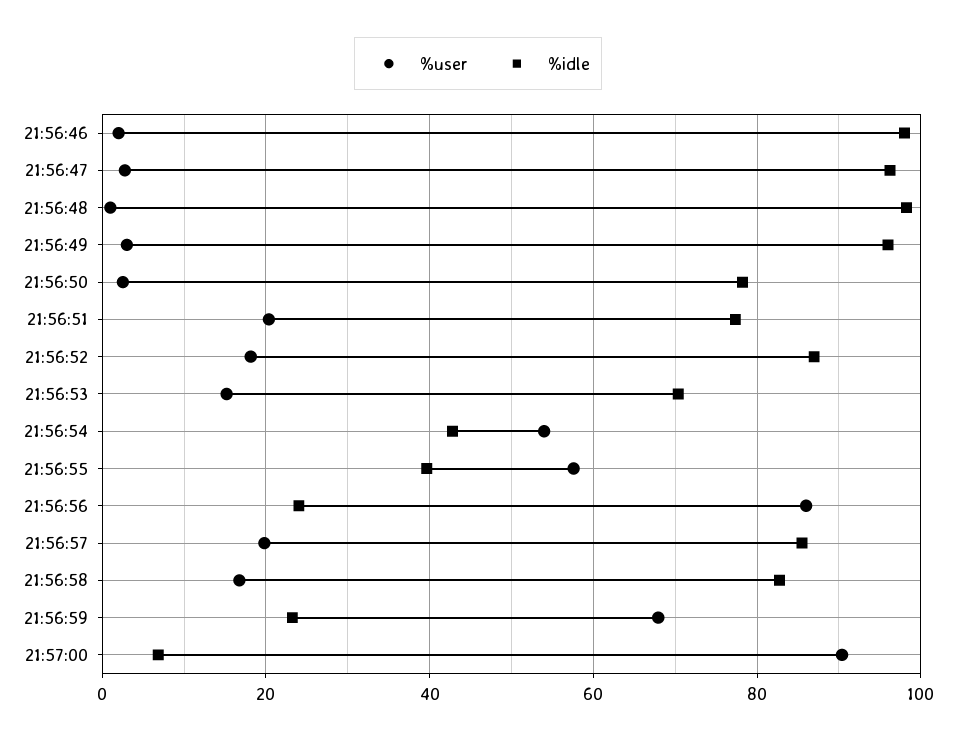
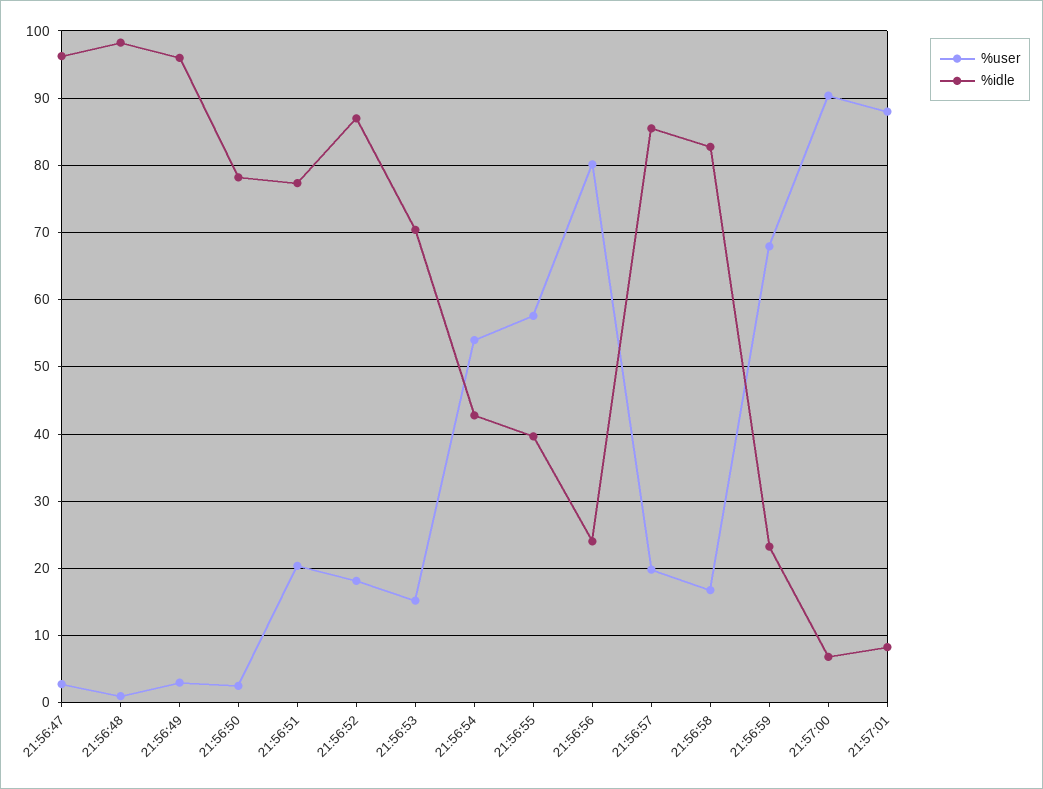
%user, 21:56:46: 2 -> none
%idle, 21:56:46: 98 -> none
%user, 21:56:56: 86 -> 80
%user, 21:57:01: none -> 88
%idle, 21:57:01: none -> 8

